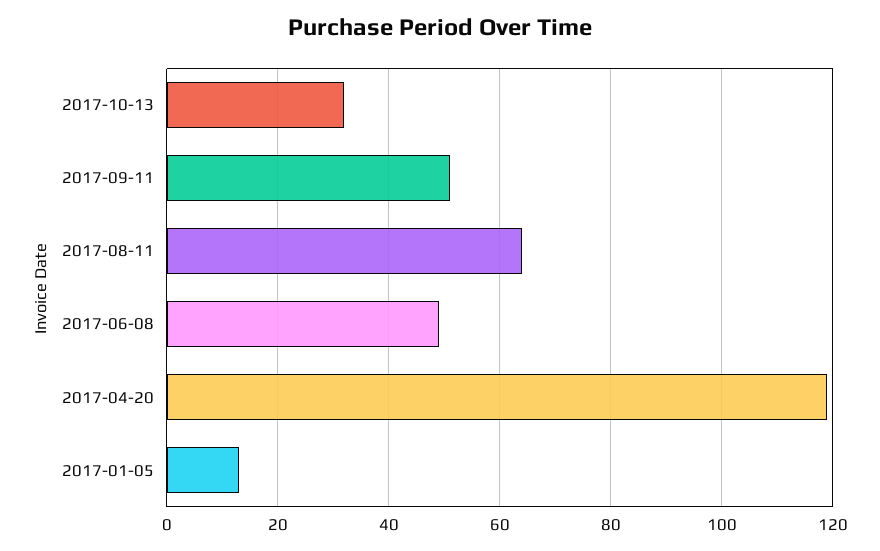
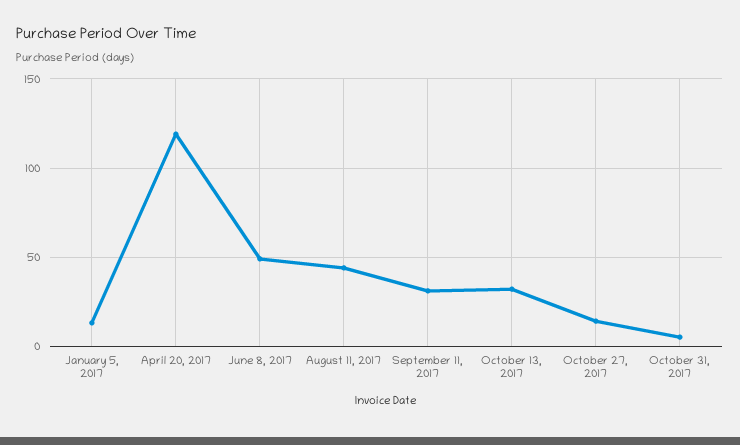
2017-09-11: 50 -> 30
2017-08-11: 65 -> 45
October 27, 2017: none -> 15
October 31, 2017: none -> 5

